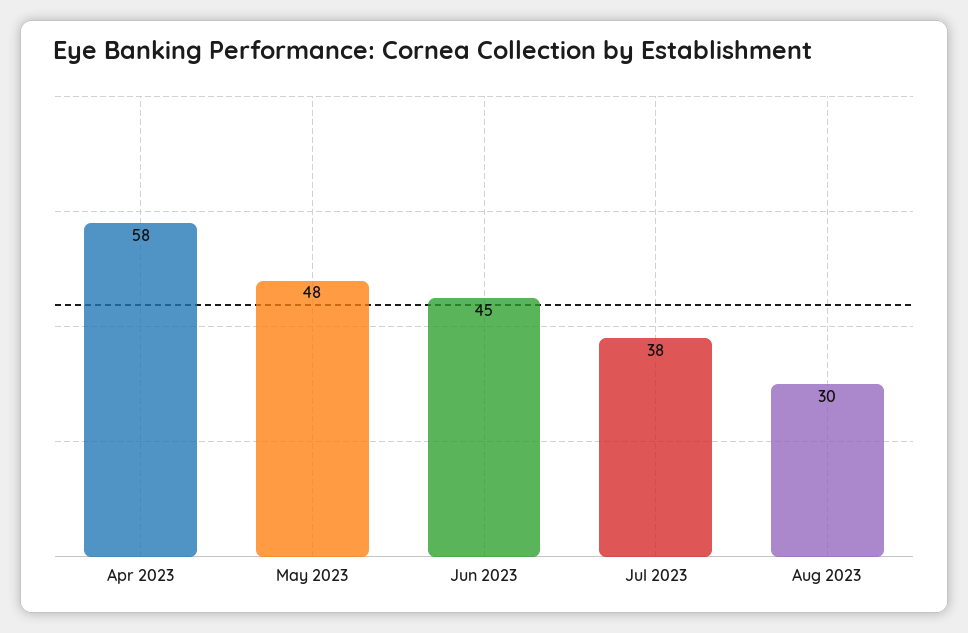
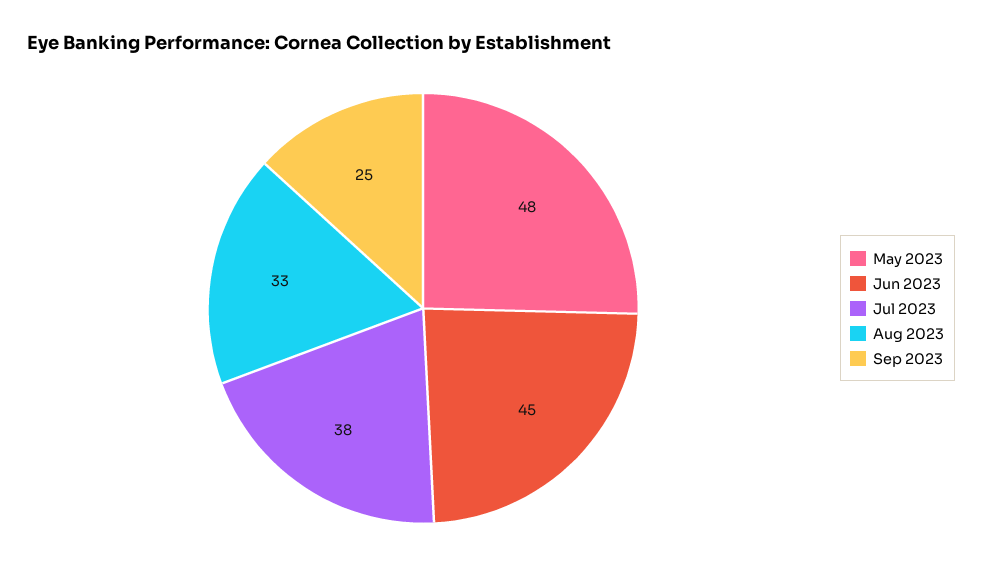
Apr 2023: 58 -> none
Aug 2023: 30 -> 33
Sep 2023: none -> 25

